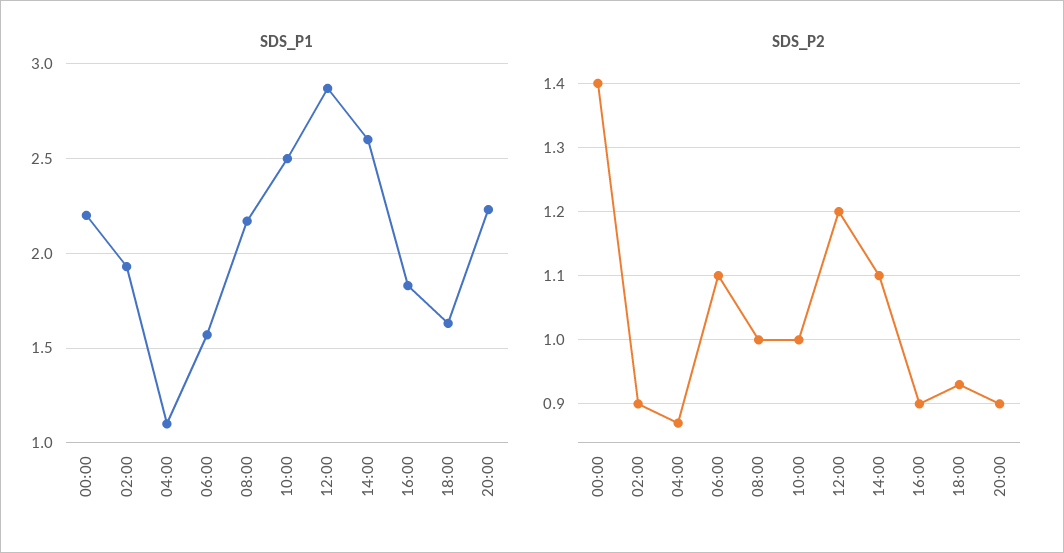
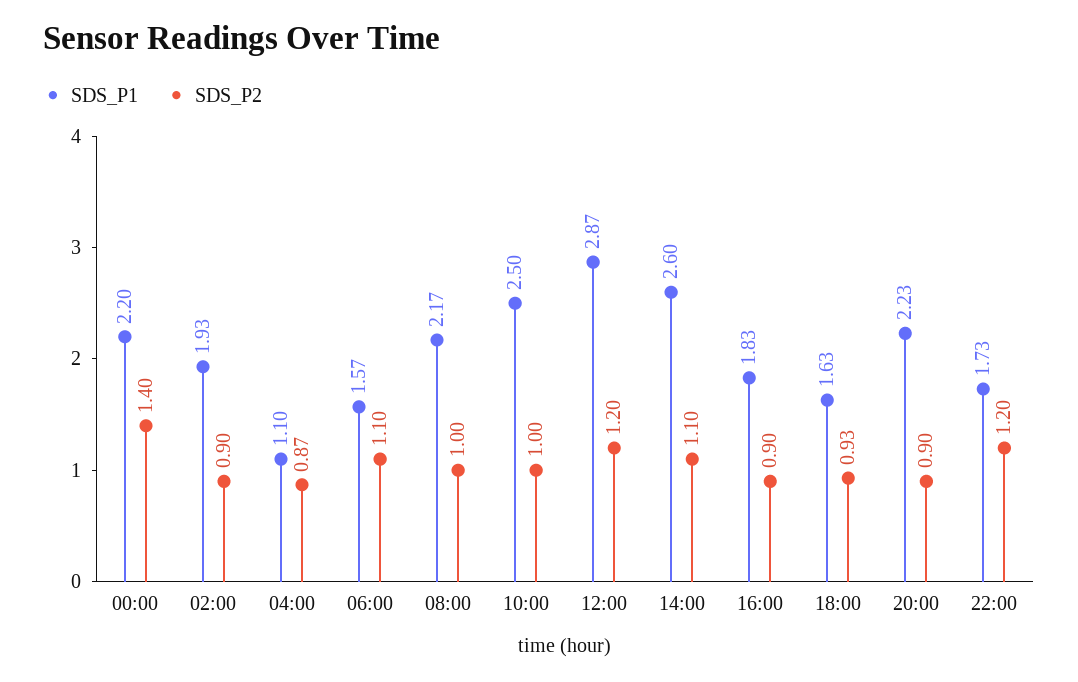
SDS_P1, 22:00: none -> 1.73
SDS_P2, 22:00: none -> 1.2

